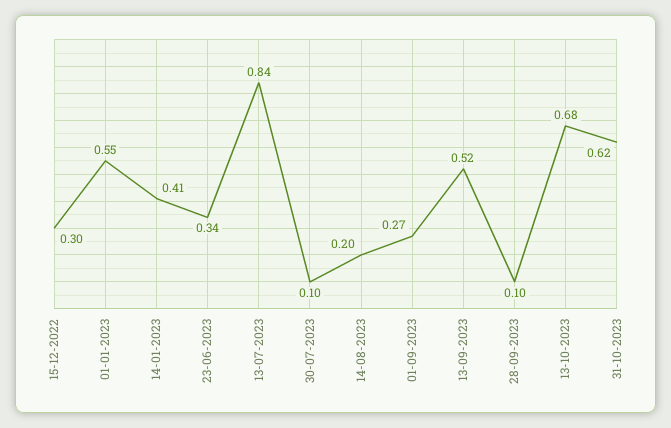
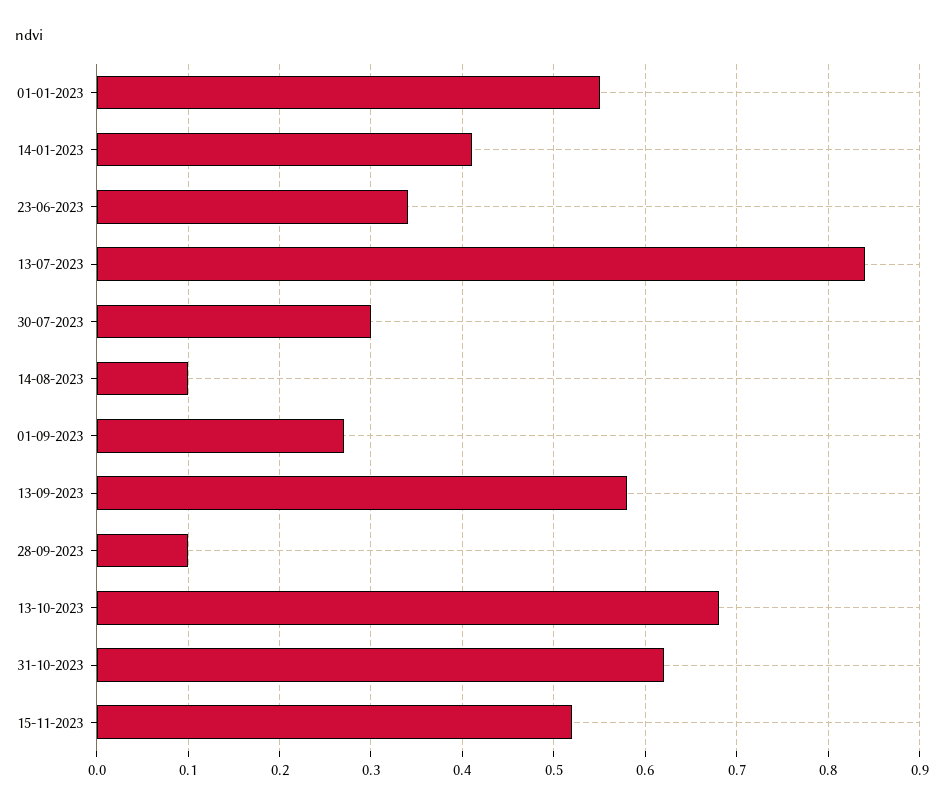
15-12-2022: 0.3 -> none
30-07-2023: 0.1 -> 0.3
14-08-2023: 0.2 -> 0.1
13-09-2023: 0.52 -> 0.58
15-11-2023: none -> 0.52

